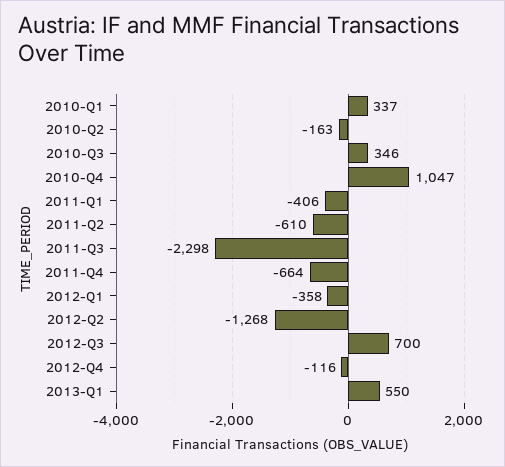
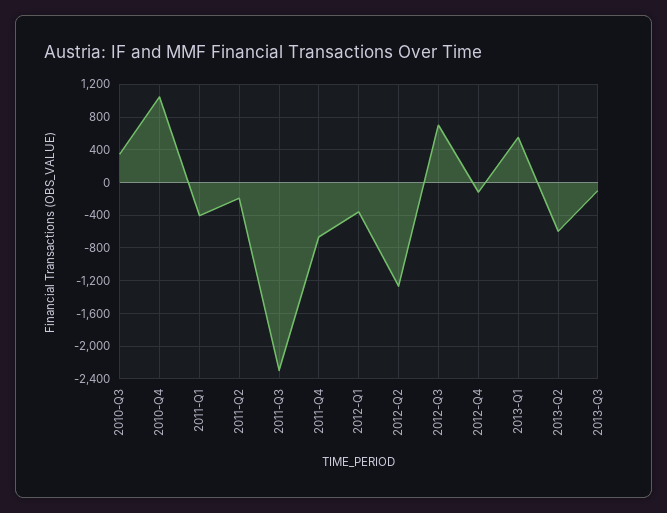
2010-Q1: 337 -> none
2010-Q2: -163 -> none
2011-Q2: -610 -> -200
2013-Q2: none -> -600
2013-Q3: none -> -100

